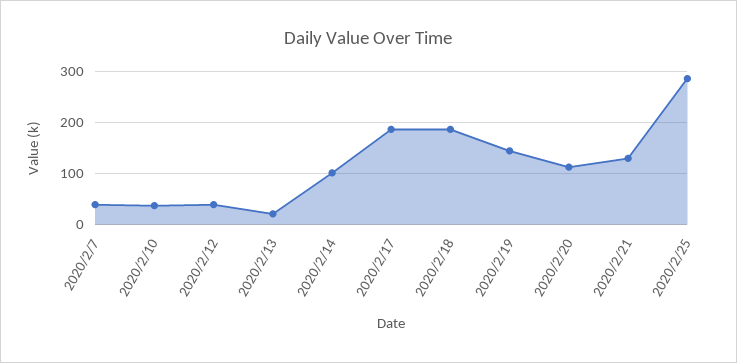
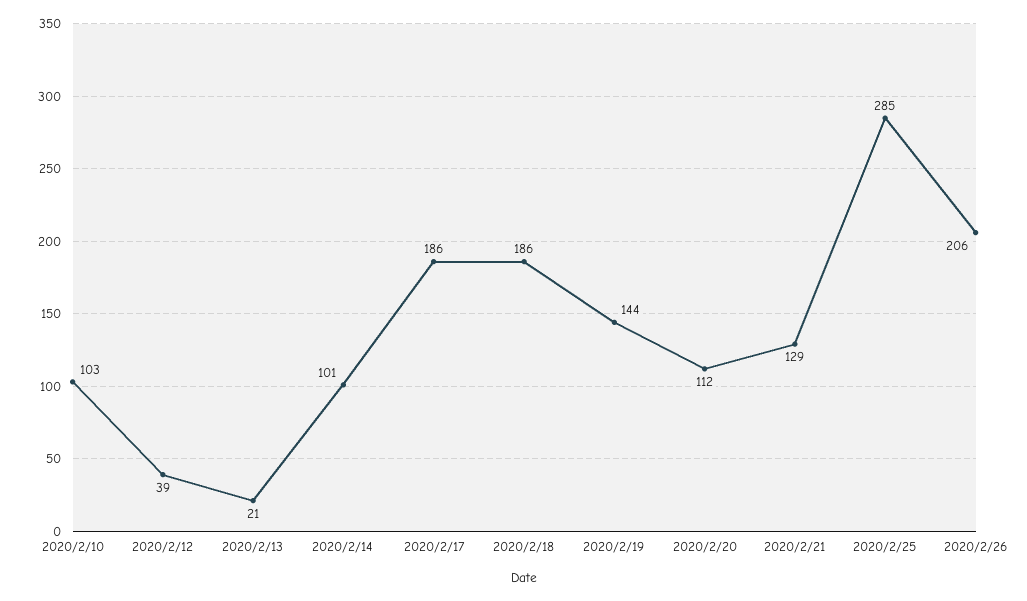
2020/2/7: 40 -> none
2020/2/10: 40 -> 103
2020/2/26: none -> 206

